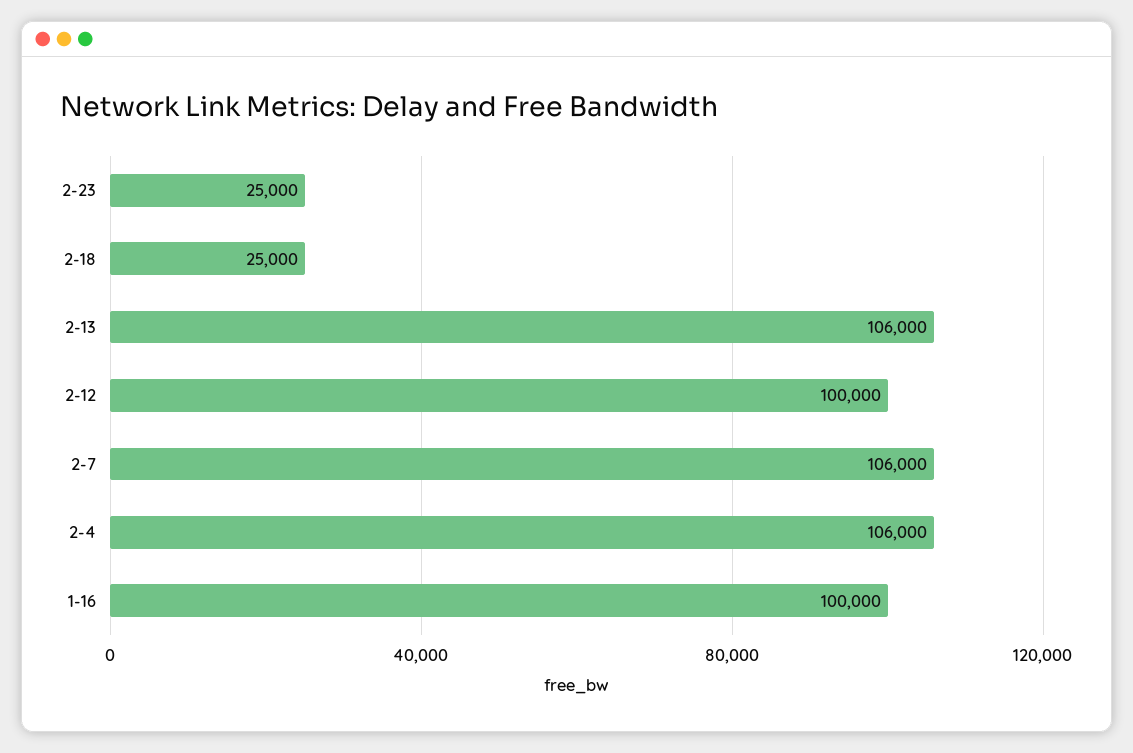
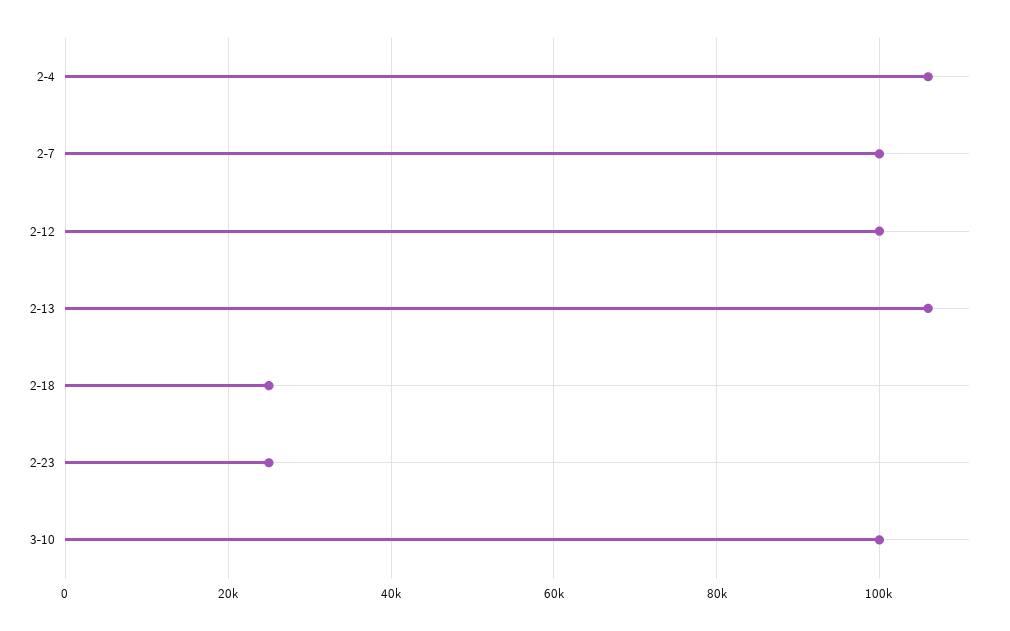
2-7: 106000 -> 100000
1-16: 100000 -> none
3-10: none -> 100000

